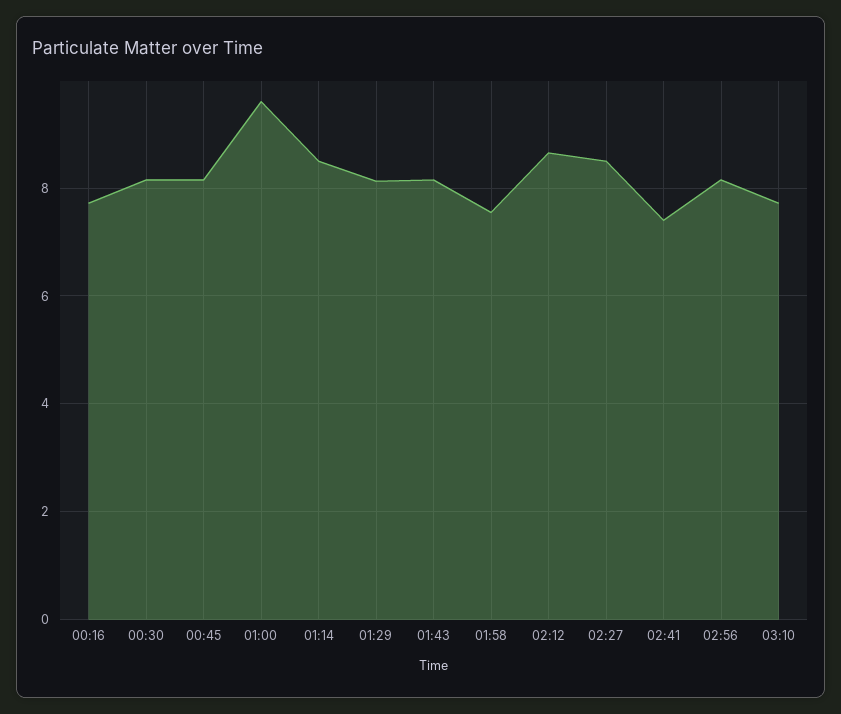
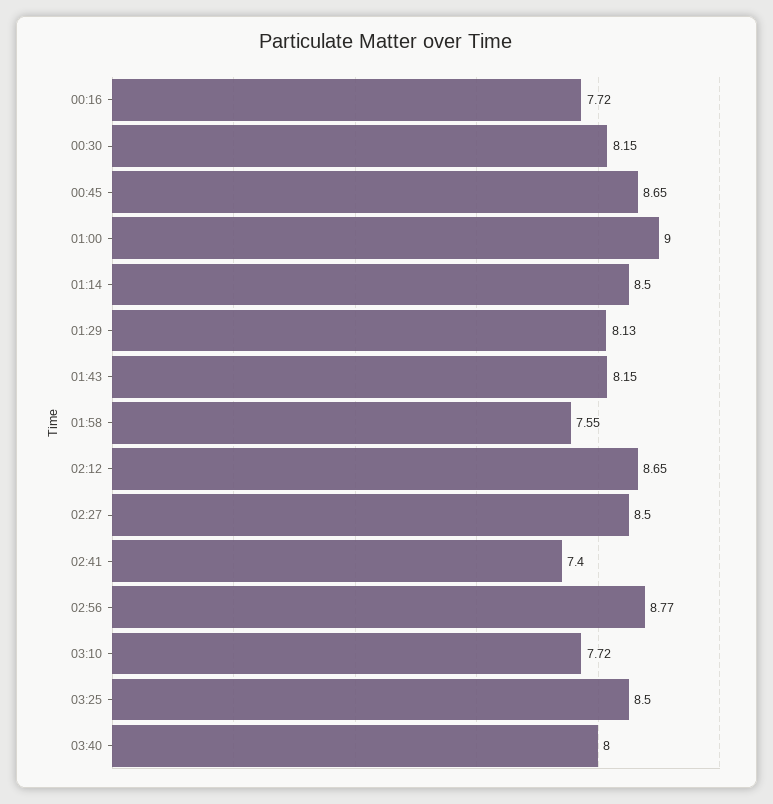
00:45: 8.2 -> 8.65
01:00: 9.6 -> 9
02:56: 8.2 -> 8.77
03:25: none -> 8.5
03:40: none -> 8

